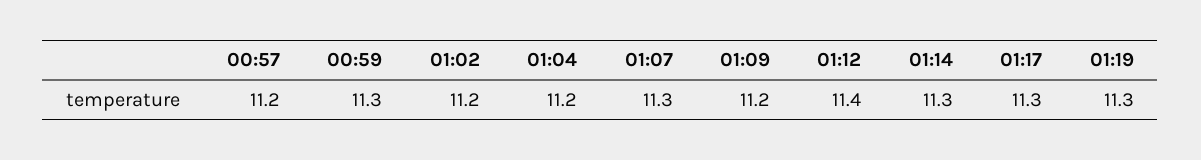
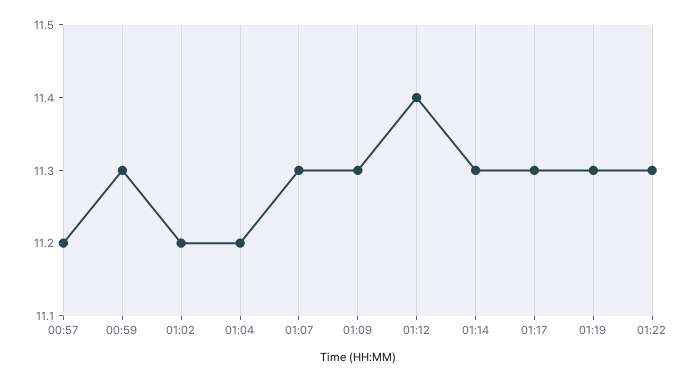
01:09: 11.2 -> 11.3
01:22: none -> 11.3

